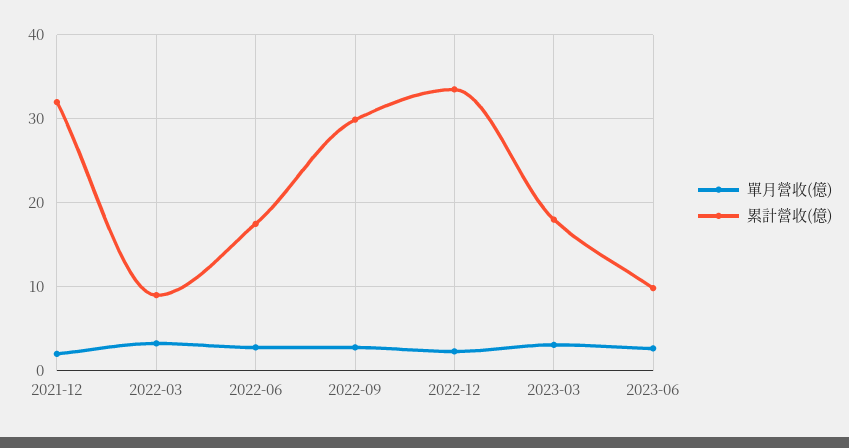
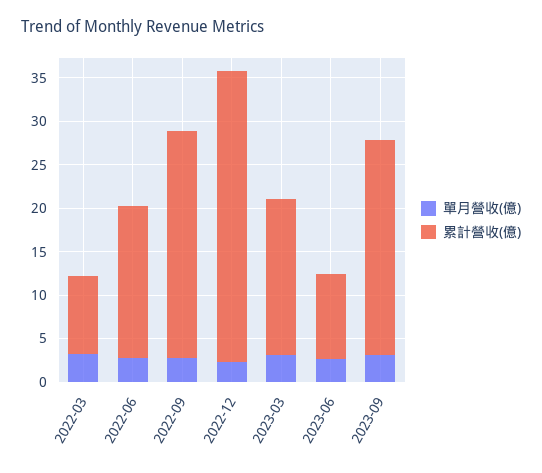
單月營收(億), 2021-12: 2 -> none
累計營收(億), 2021-12: 32 -> none
累計營收(億), 2022-09: 30 -> 26
單月營收(億), 2023-09: none -> 3
累計營收(億), 2023-09: none -> 25

